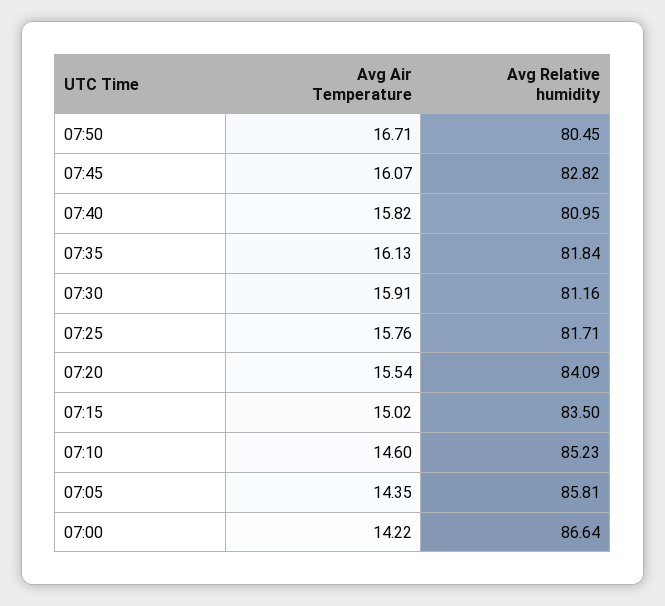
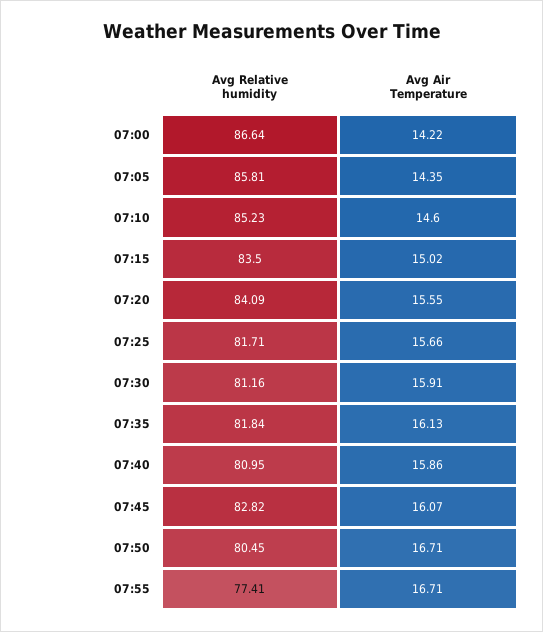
Avg Air Temperature, 07:40: 15.82 -> 15.86
Avg Air Temperature, 07:25: 15.76 -> 15.66
Avg Air Temperature, 07:20: 15.54 -> 15.55
Avg Relative humidity, 07:55: none -> 77.41
Avg Air Temperature, 07:55: none -> 16.71

